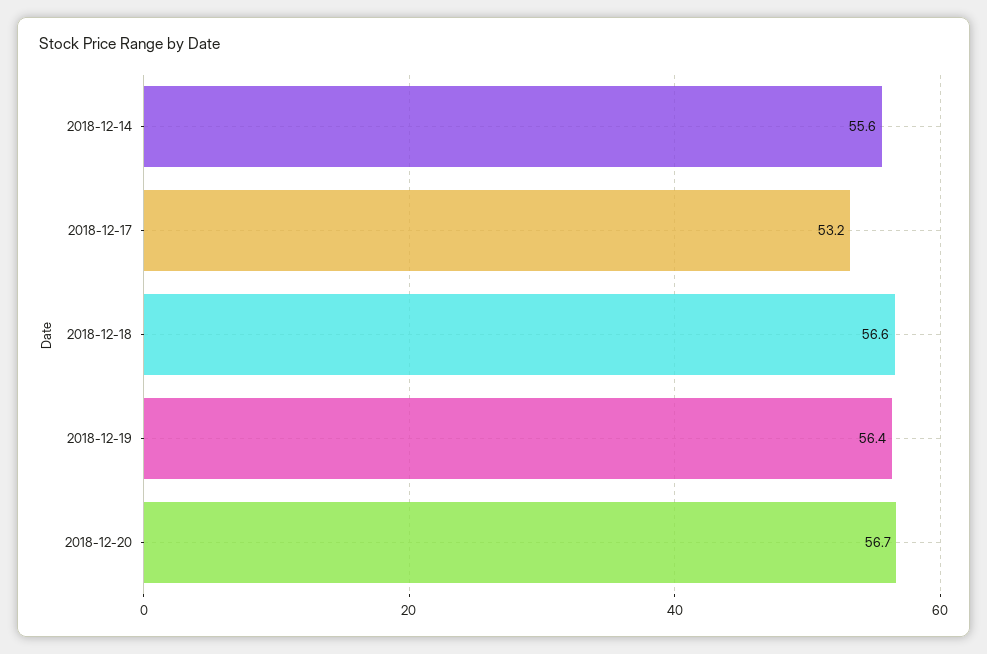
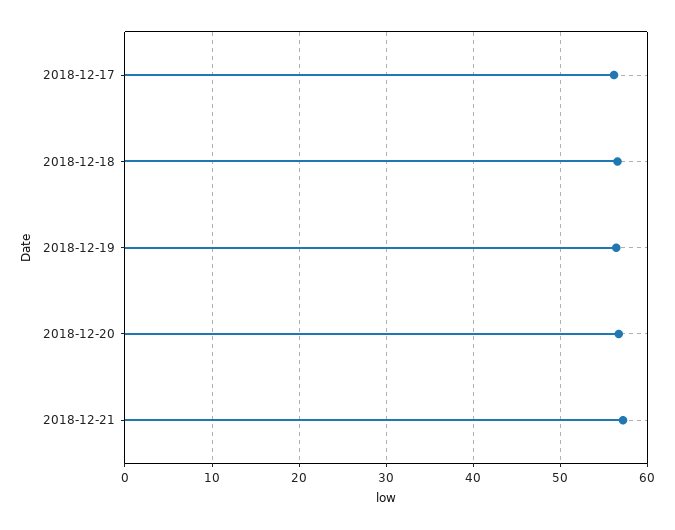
2018-12-14: 55.6 -> none
2018-12-17: 53.2 -> 56
2018-12-21: none -> 57

